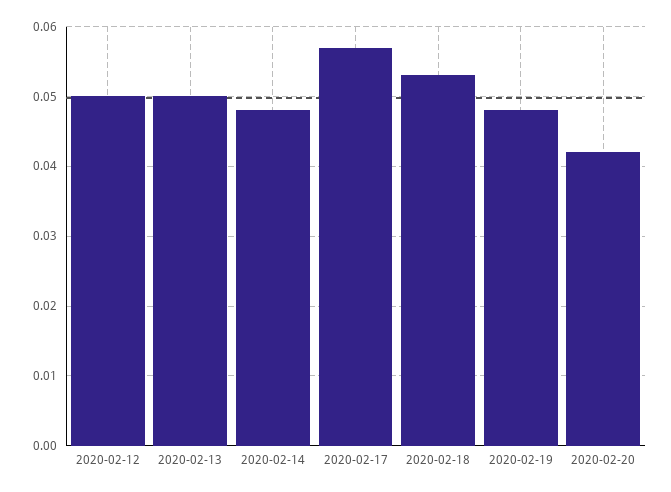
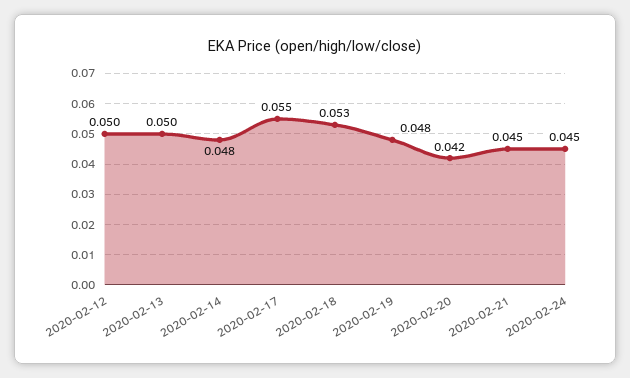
2020-02-17: 0.057 -> 0.055
2020-02-21: none -> 0.045
2020-02-24: none -> 0.045

